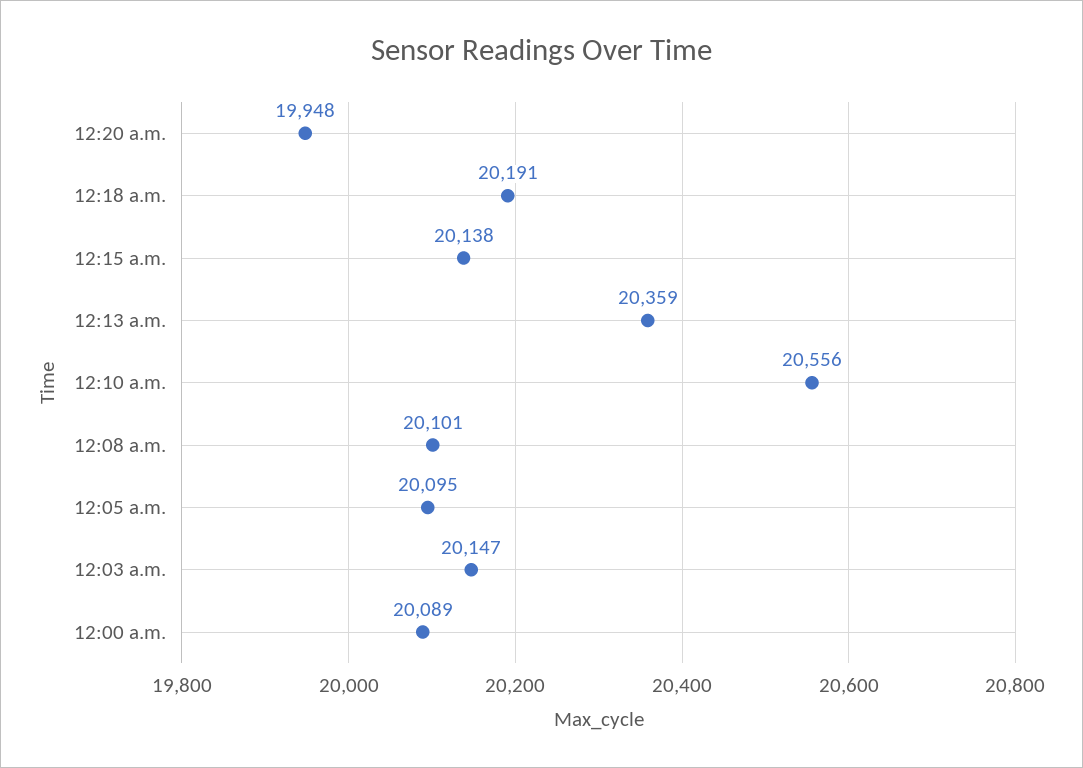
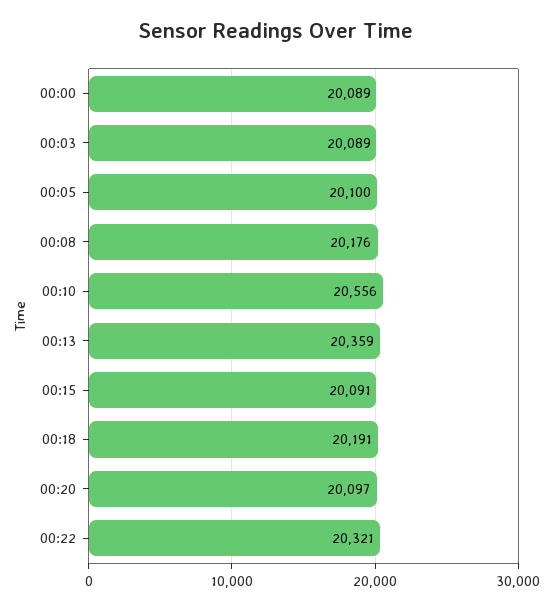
12:20 a.m.: 19948 -> 20097
12:15 a.m.: 20138 -> 20091
12:08 a.m.: 20101 -> 20176
12:05 a.m.: 20095 -> 20100
12:03 a.m.: 20147 -> 20089
00:22: none -> 20321

